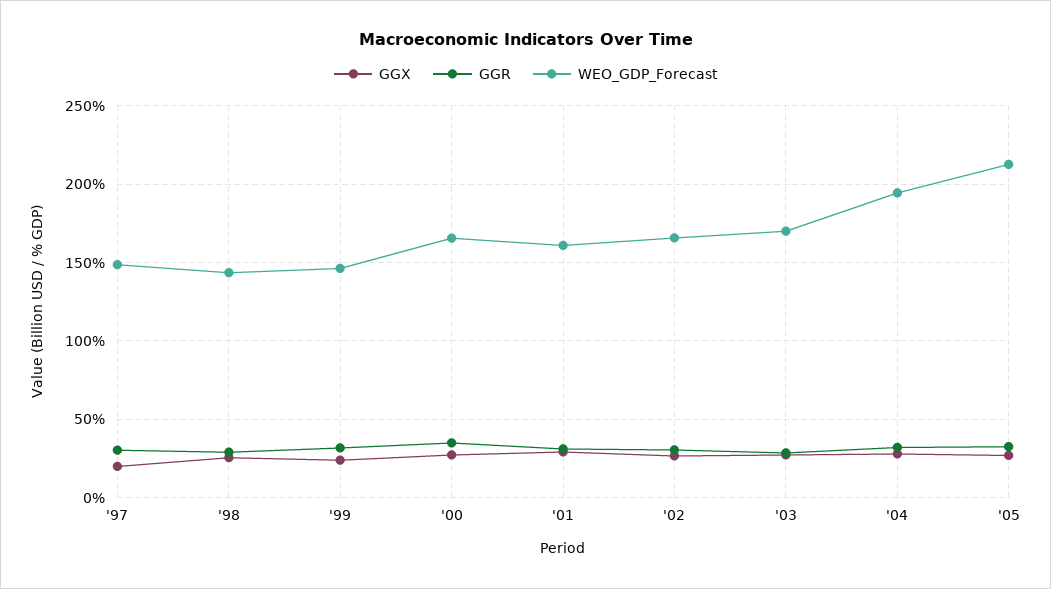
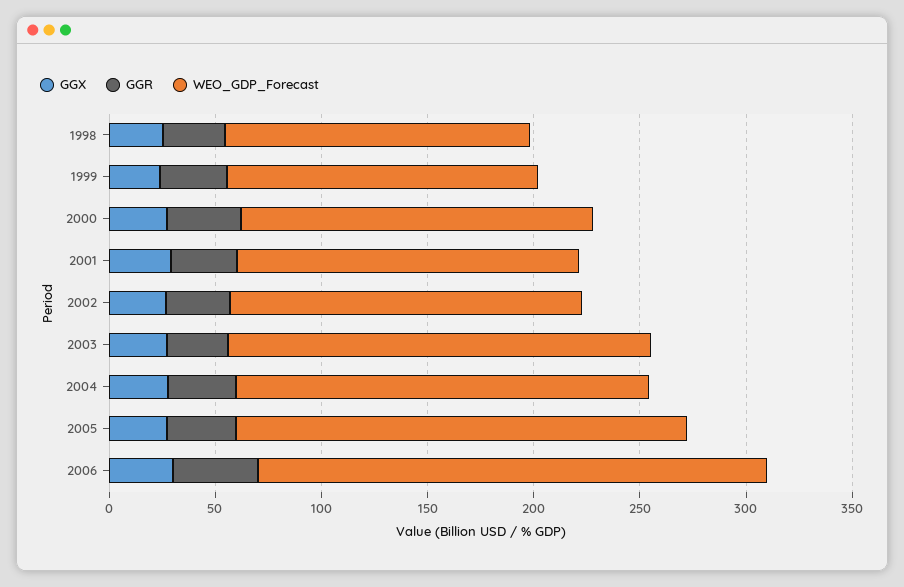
GGX, '97: 20 -> none
GGR, '97: 30 -> none
WEO_GDP_Forecast, '97: 150 -> none
WEO_GDP_Forecast, '03: 170 -> 200
GGX, 2006: none -> 30
GGR, 2006: none -> 40
WEO_GDP_Forecast, 2006: none -> 240

